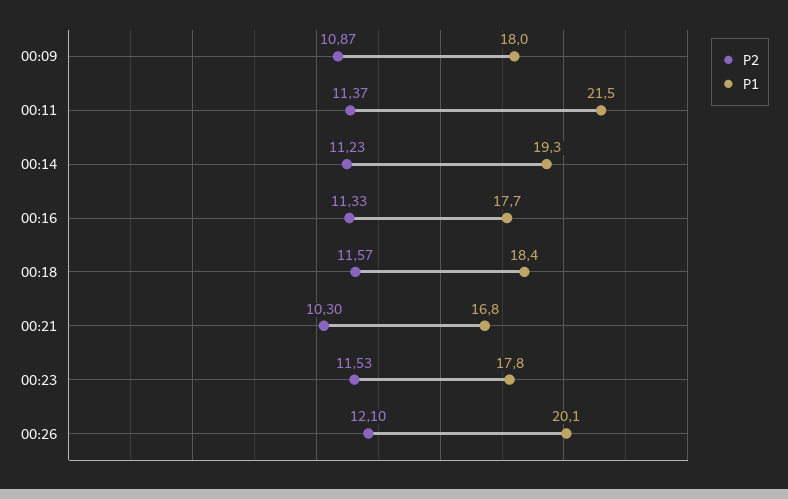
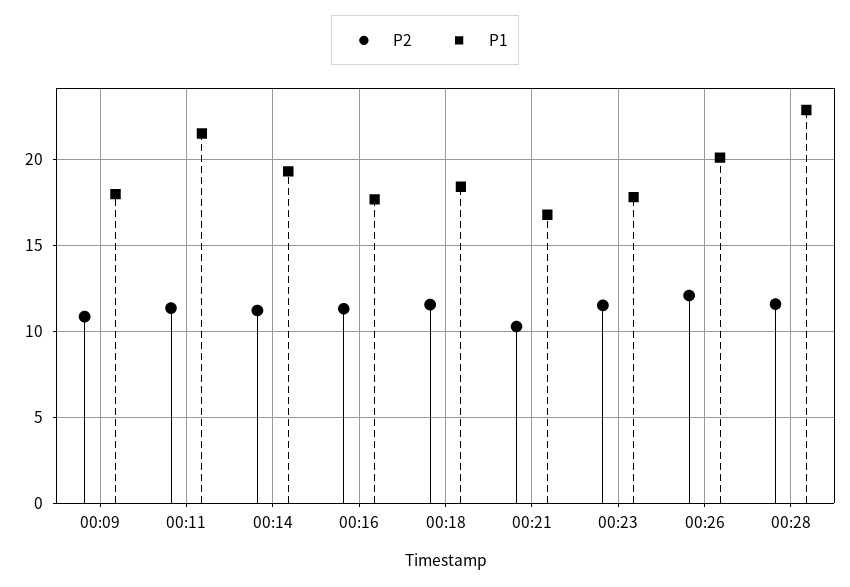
P2, 00:28: none -> 11.5
P1, 00:28: none -> 23

